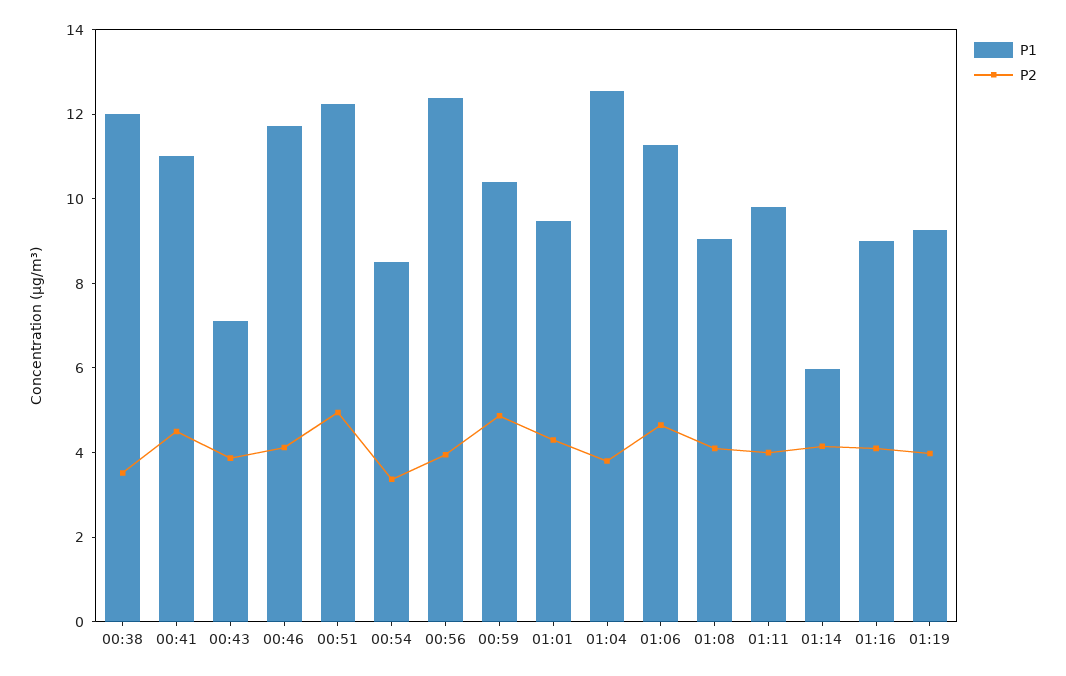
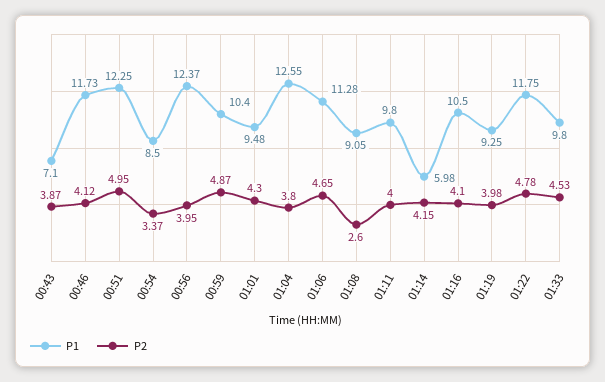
P1, 00:38: 12 -> none
P2, 00:38: 3.5 -> none
P1, 00:41: 11 -> none
P2, 00:41: 4.5 -> none
P2, 01:08: 4 -> 2.6
P1, 01:16: 9 -> 10.5
P1, 01:22: none -> 11.75
P2, 01:22: none -> 4.78
P1, 01:33: none -> 9.8
P2, 01:33: none -> 4.53

